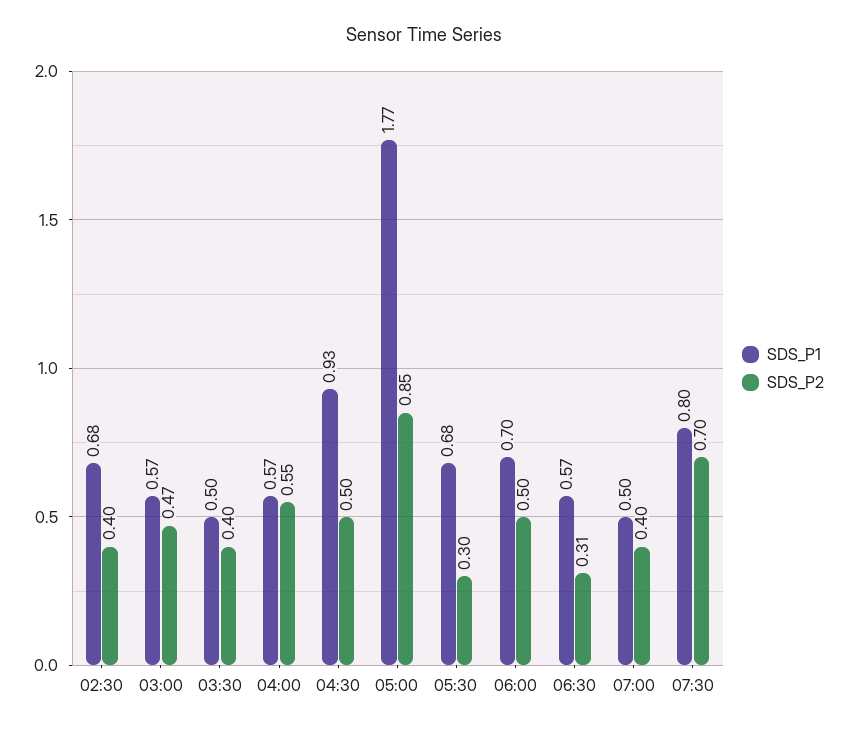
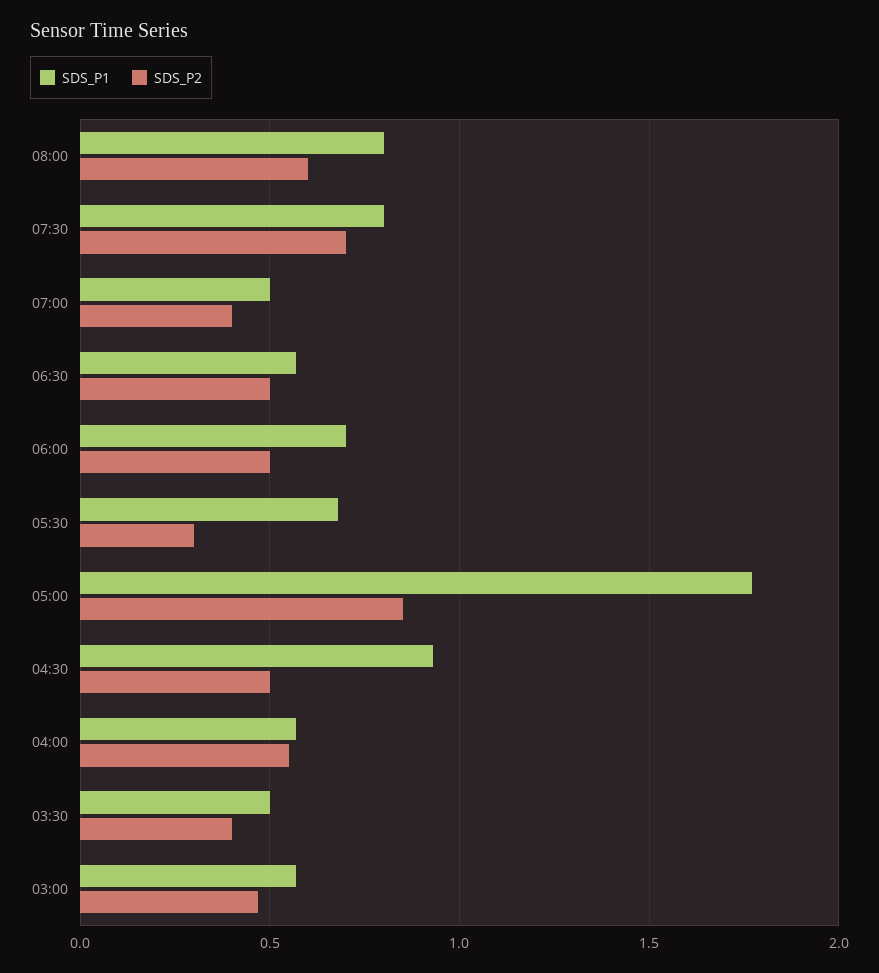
SDS_P1, 02:30: 0.68 -> none
SDS_P2, 02:30: 0.4 -> none
SDS_P2, 06:30: 0.31 -> 0.5
SDS_P1, 08:00: none -> 0.8
SDS_P2, 08:00: none -> 0.6

